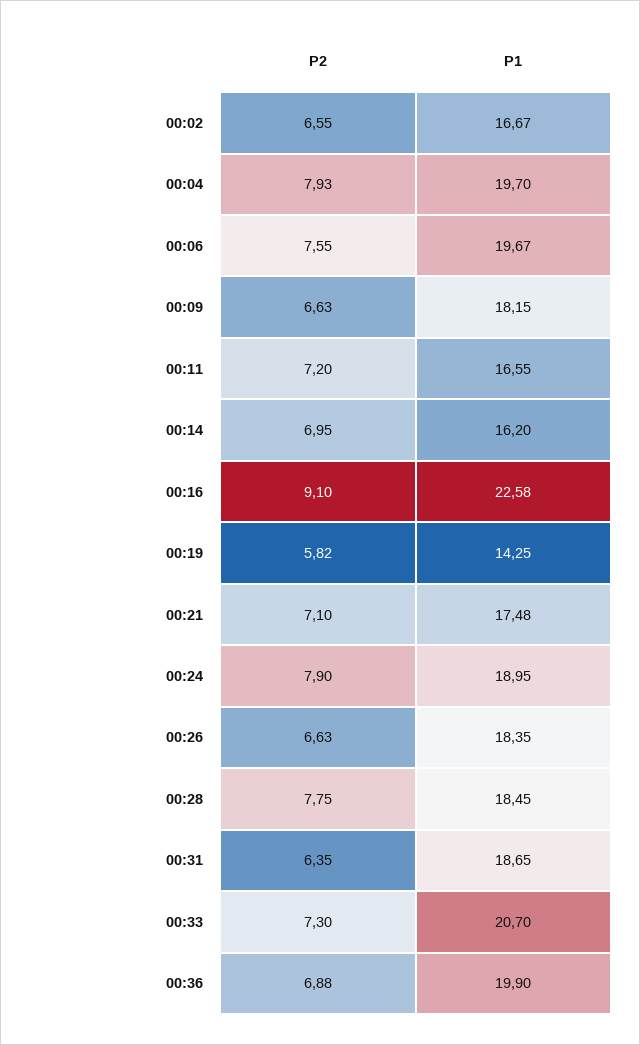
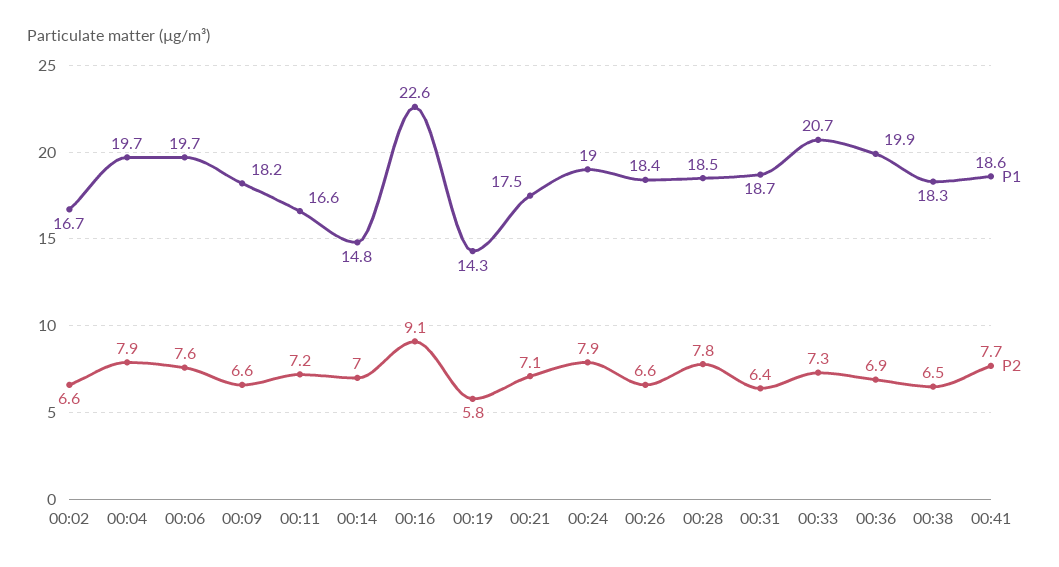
P1, 00:14: 16.2 -> 14.8
P1, 00:38: none -> 18.3
P2, 00:38: none -> 6.5
P1, 00:41: none -> 18.6
P2, 00:41: none -> 7.7

